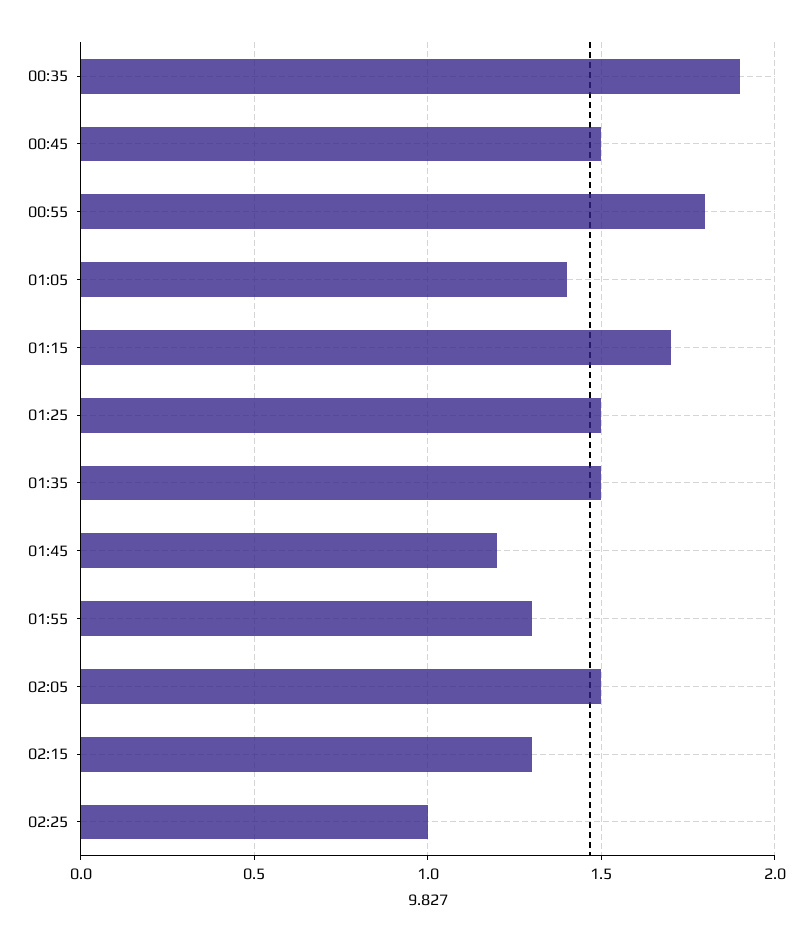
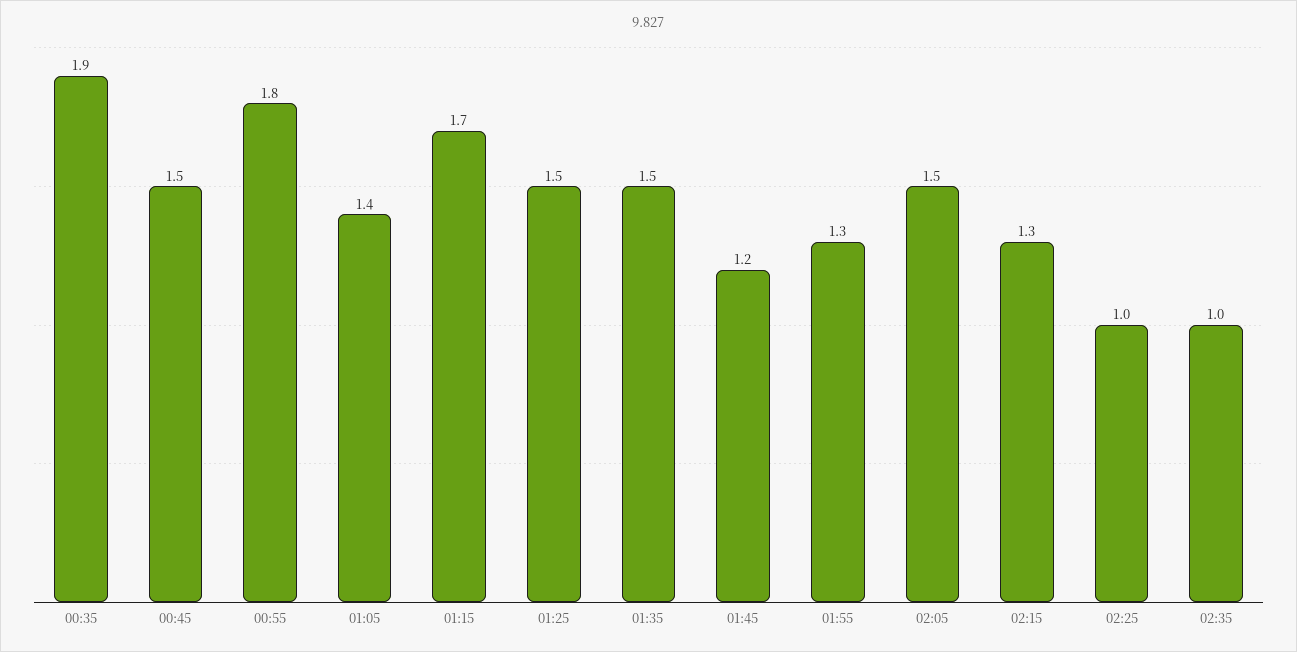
02:35: none -> 1

